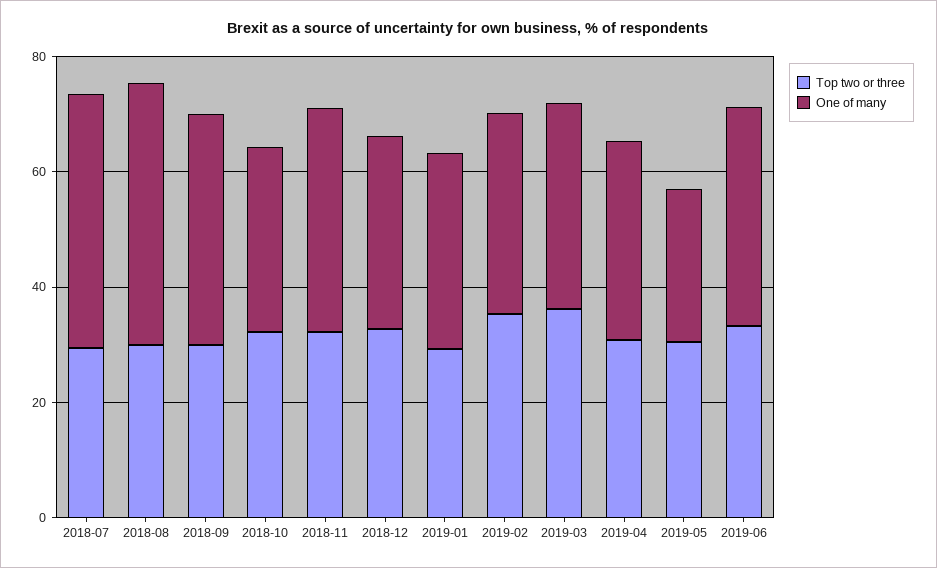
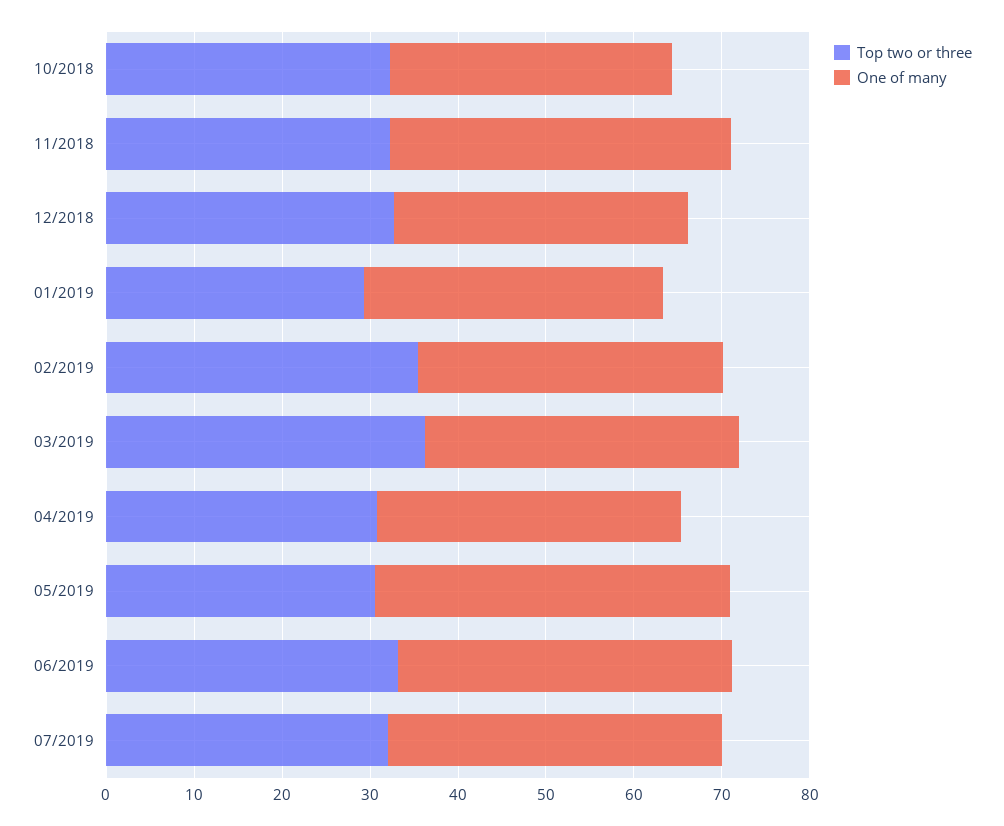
Top two or three, 2018-07: 30 -> none
One of many, 2018-07: 45 -> none
Top two or three, 2018-08: 30 -> none
One of many, 2018-08: 45 -> none
Top two or three, 2018-09: 30 -> none
One of many, 2018-09: 40 -> none
One of many, 2019-05: 25 -> 40
Top two or three, 07/2019: none -> 32
One of many, 07/2019: none -> 38

